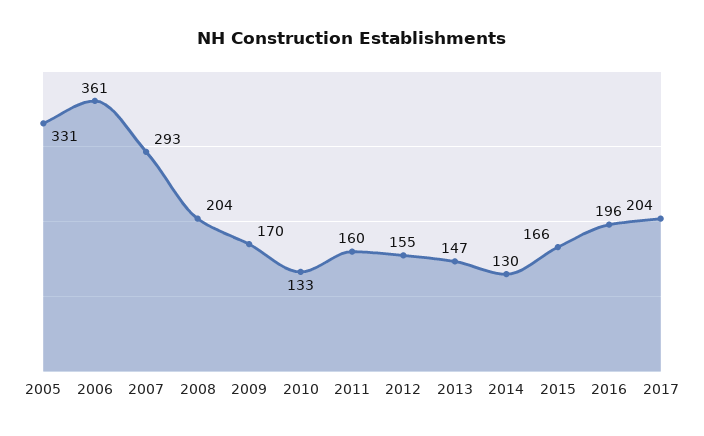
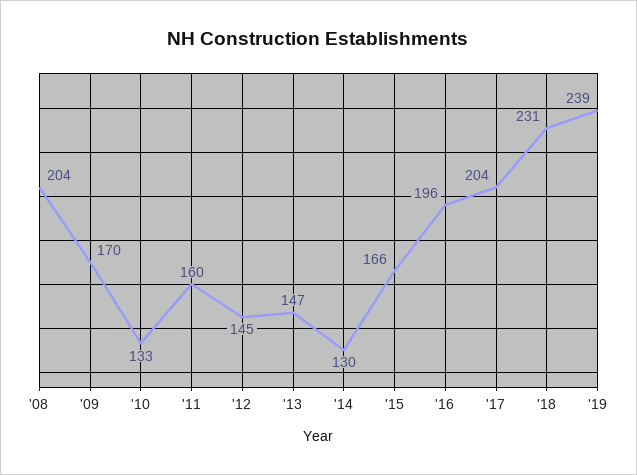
2005: 331 -> none
2006: 361 -> none
2007: 293 -> none
2012: 155 -> 145
'18: none -> 231
'19: none -> 239

